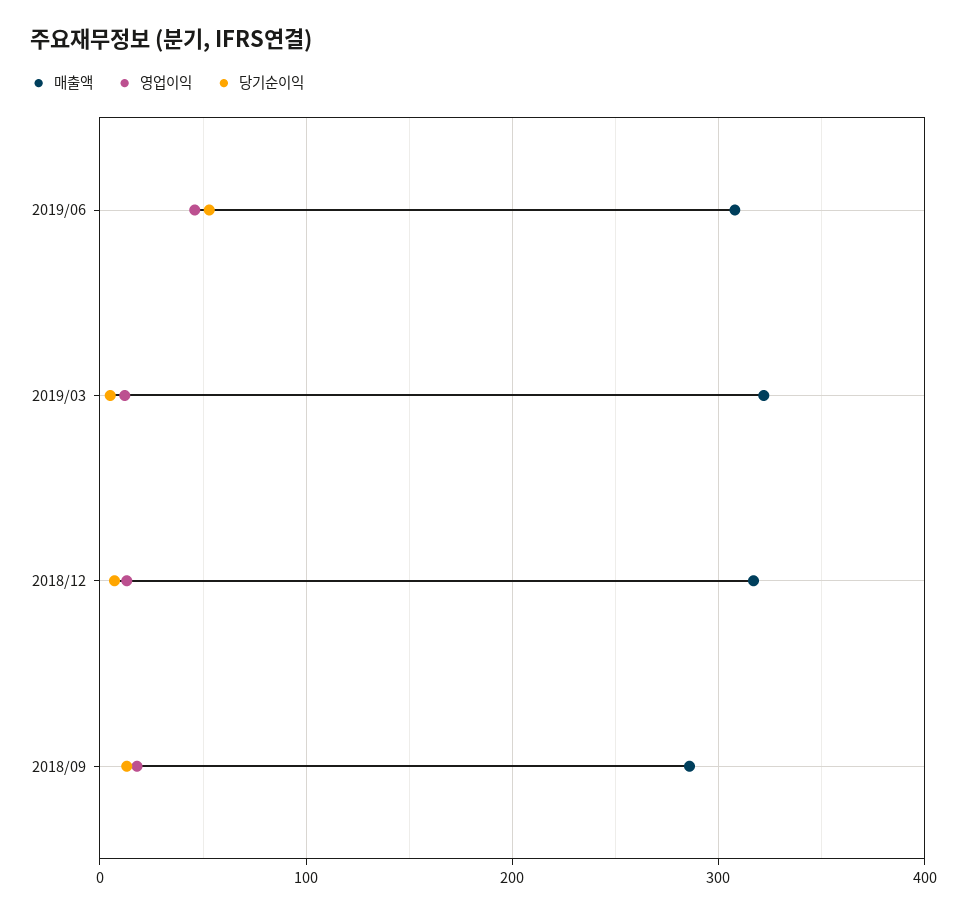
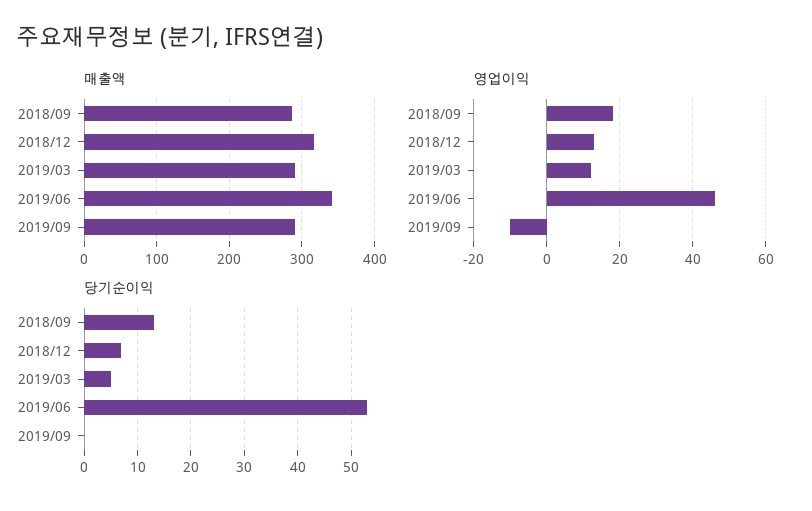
매출액, 2019/06: 310 -> 340
매출액, 2019/03: 320 -> 290
매출액, 2019/09: none -> 290
영업이익, 2019/09: none -> -10
당기순이익, 2019/09: none -> 0

